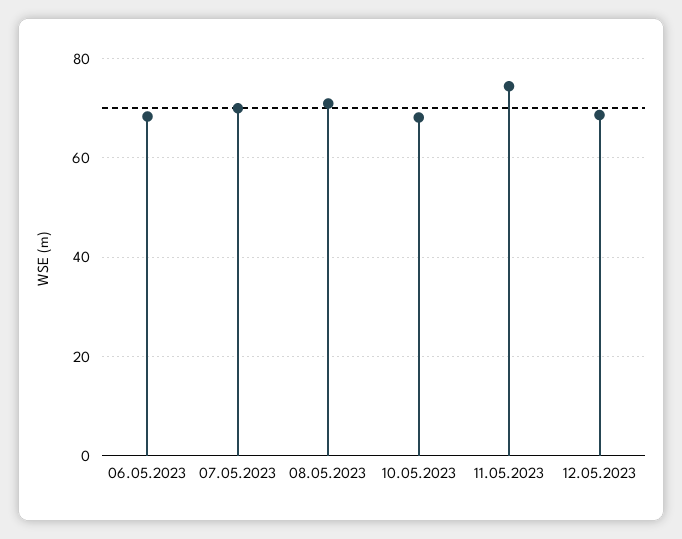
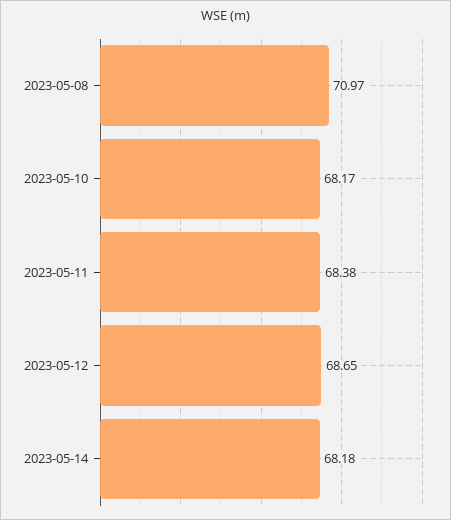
06.05.2023: 68 -> none
07.05.2023: 70 -> none
11.05.2023: 74 -> 68.38
2023-05-14: none -> 68.18

